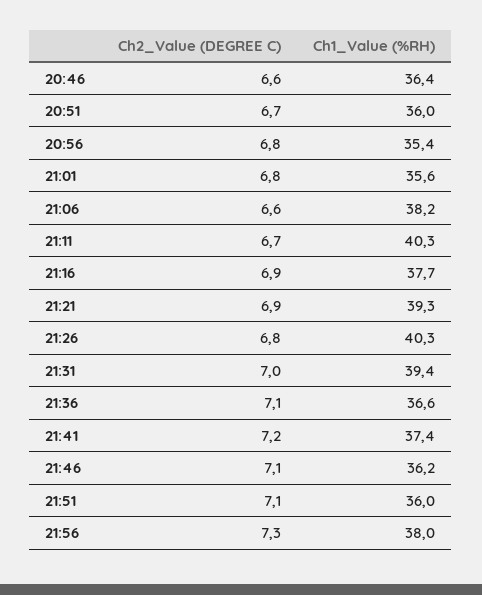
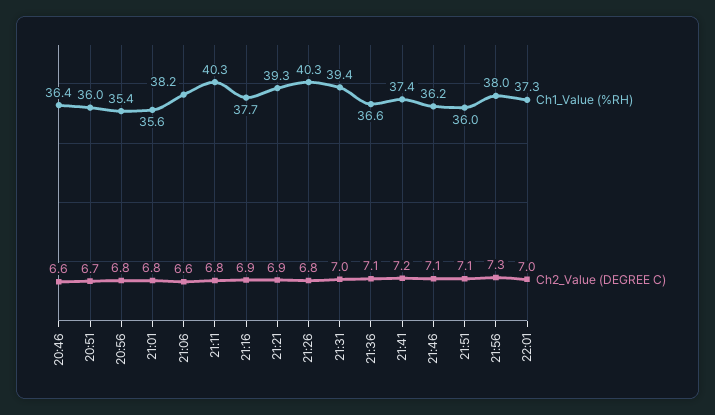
Ch2_Value (DEGREE C), 21:11: 6.7 -> 6.8
Ch1_Value (%RH), 22:01: none -> 37.3
Ch2_Value (DEGREE C), 22:01: none -> 7

